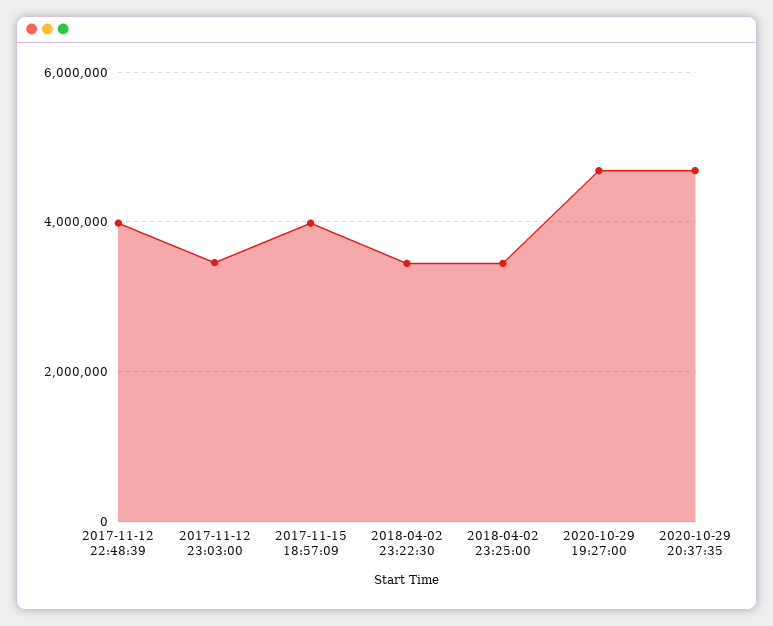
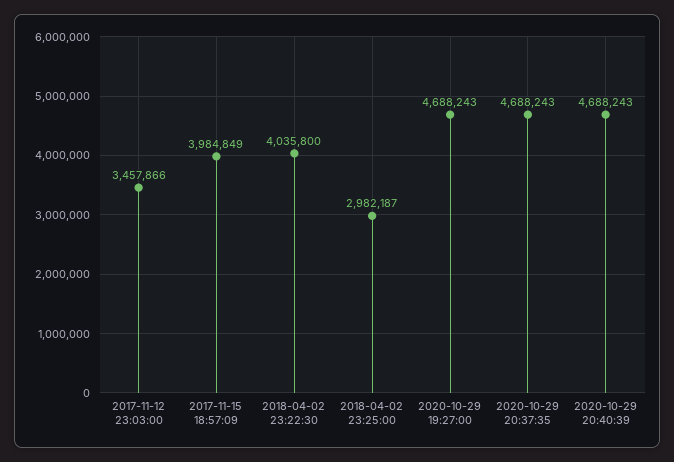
2017-11-12 22:48:39: 4000000 -> none
2018-04-02 23:22:30: 3400000 -> 4035800
2018-04-02 23:25:00: 3400000 -> 2982187
2020-10-29 20:40:39: none -> 4688243

